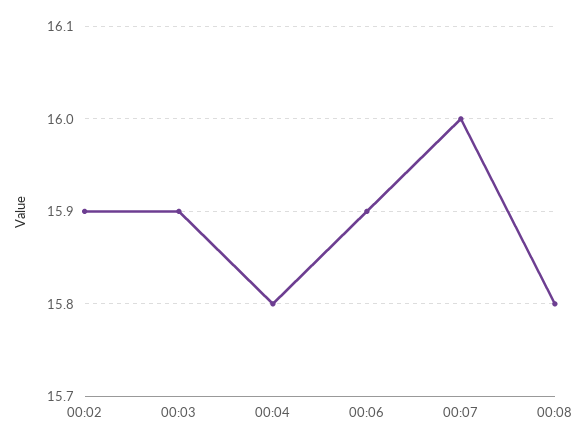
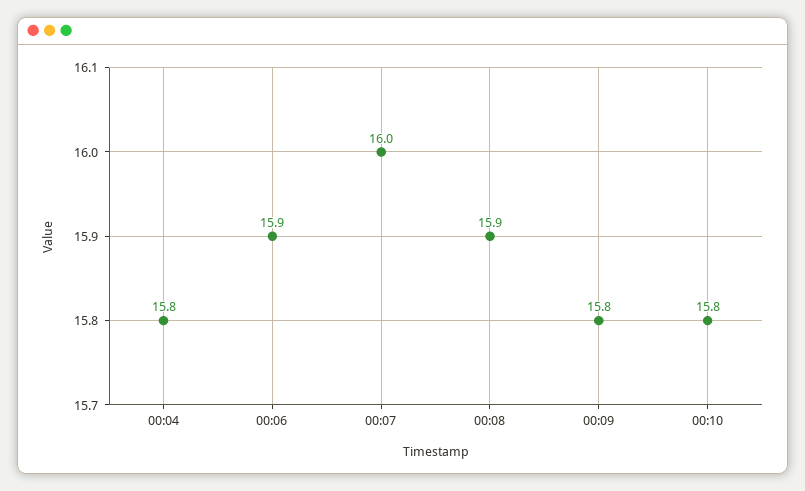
00:02: 15.9 -> none
00:03: 15.9 -> none
00:08: 15.8 -> 15.9
00:09: none -> 15.8
00:10: none -> 15.8

